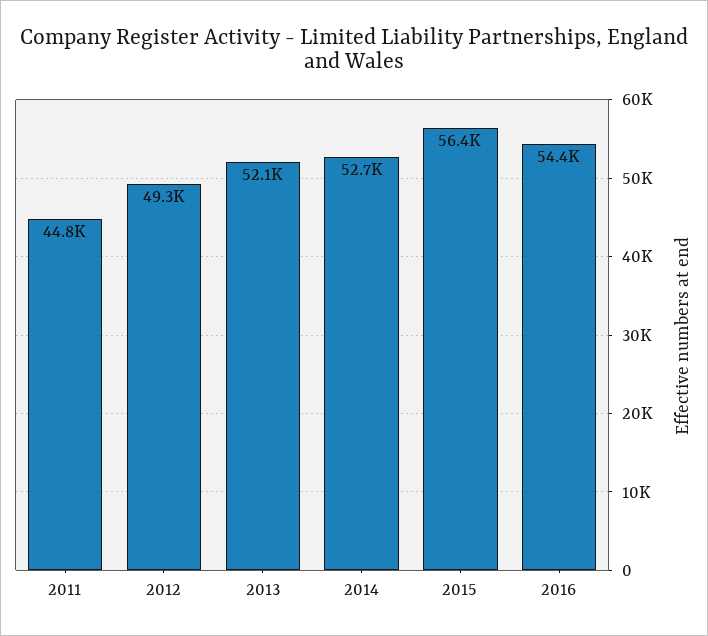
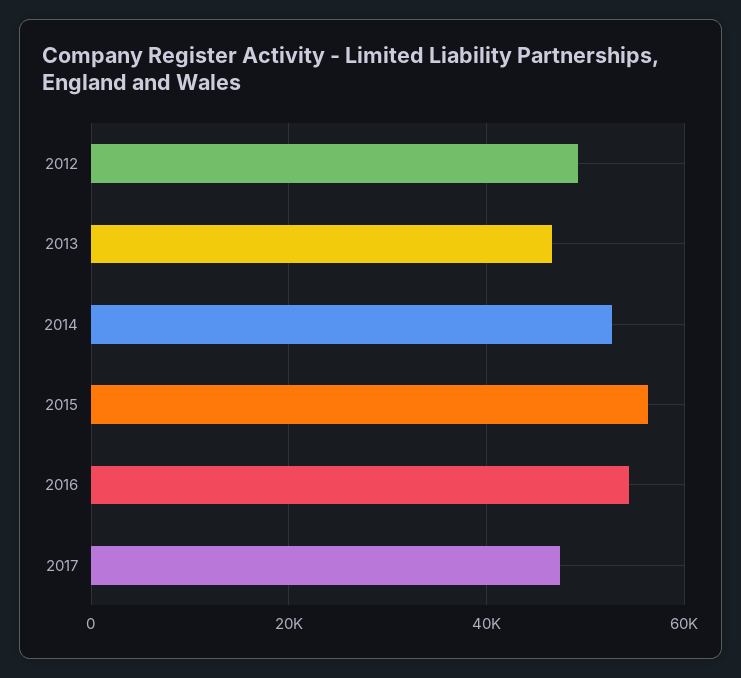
2011: 44800 -> none
2013: 52100 -> 46000
2017: none -> 48000

